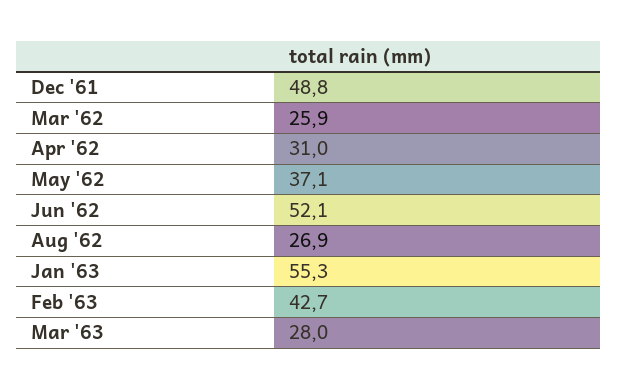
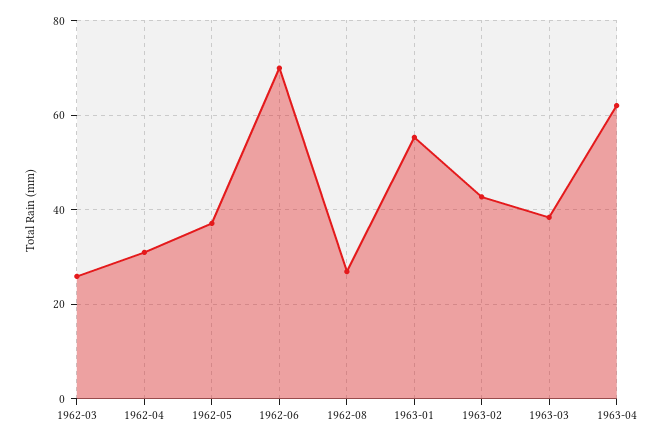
Dec '61: 48.8 -> none
Jun '62: 52.1 -> 70
Mar '63: 28 -> 38
1963-04: none -> 62

